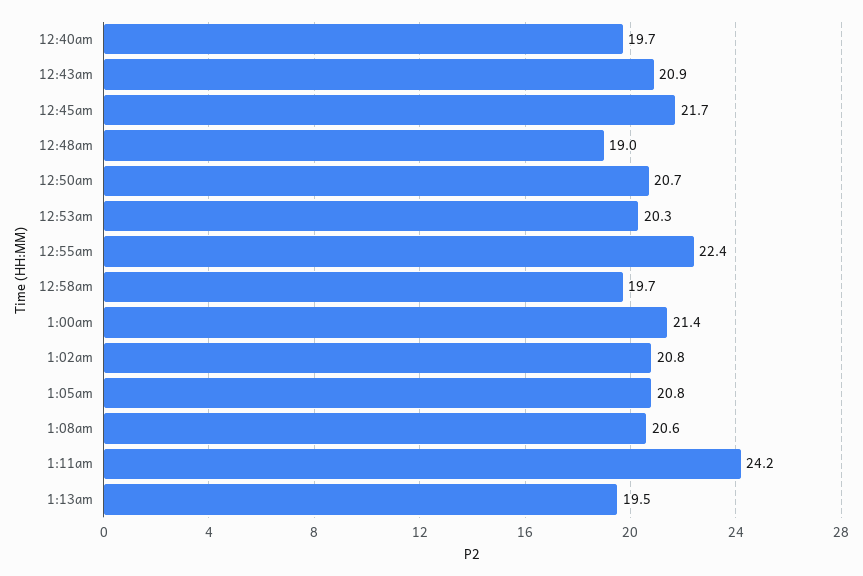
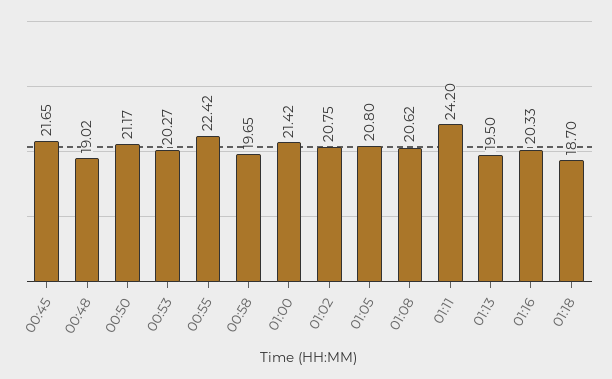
12:40am: 19.7 -> none
12:43am: 20.9 -> none
12:50am: 20.7 -> 21.17
01:16: none -> 20.33
01:18: none -> 18.7

